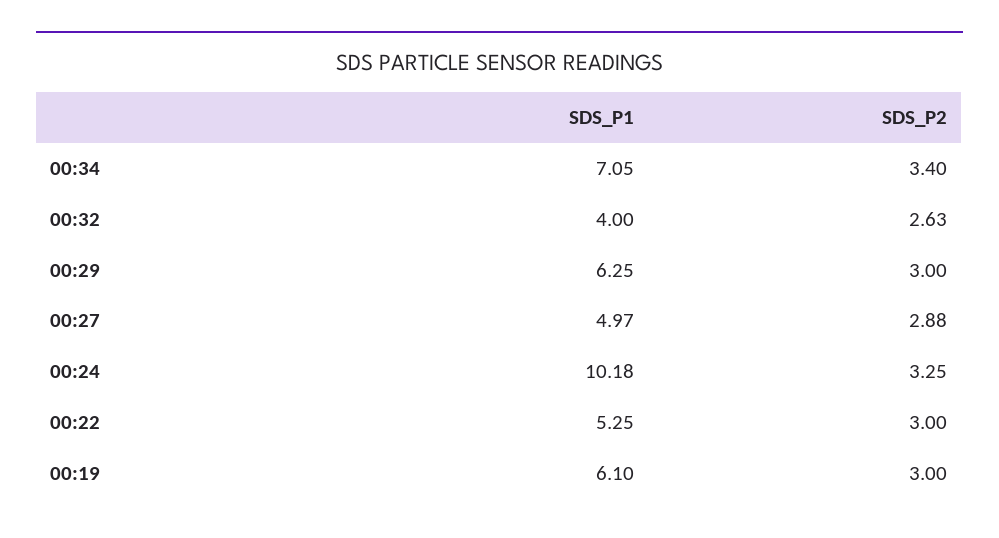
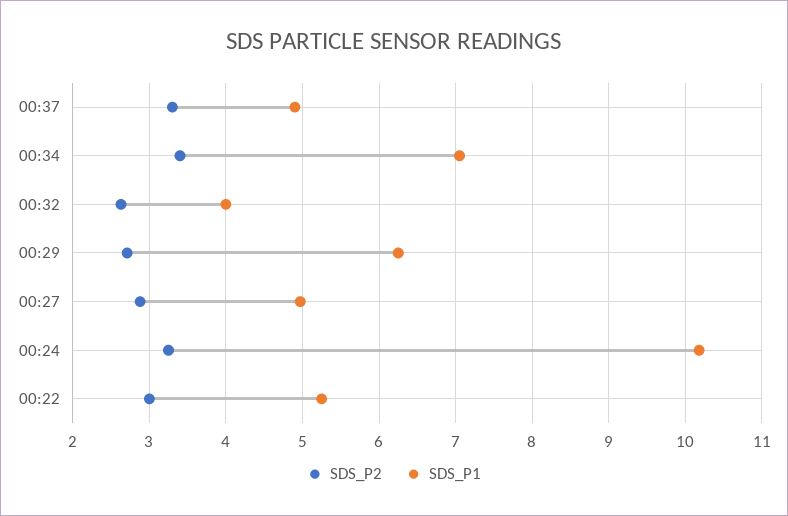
SDS_P2, 00:29: 3 -> 2.7
SDS_P1, 00:19: 6.1 -> none
SDS_P2, 00:19: 3 -> none
SDS_P2, 00:37: none -> 3.3
SDS_P1, 00:37: none -> 4.9

